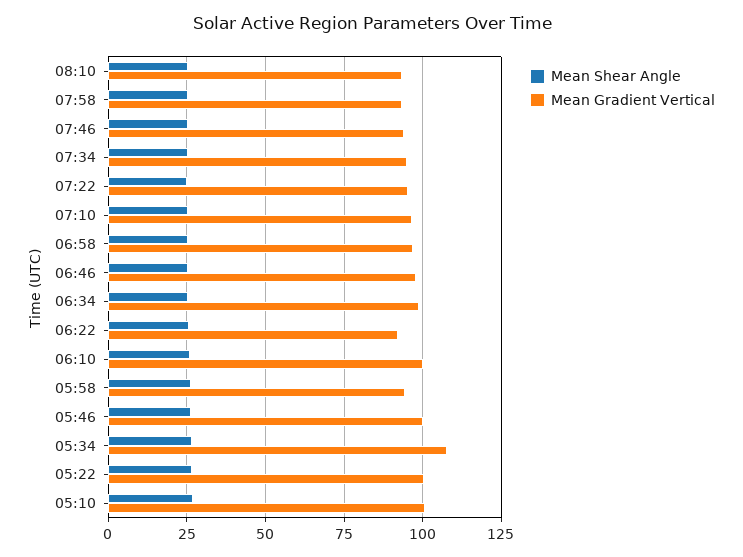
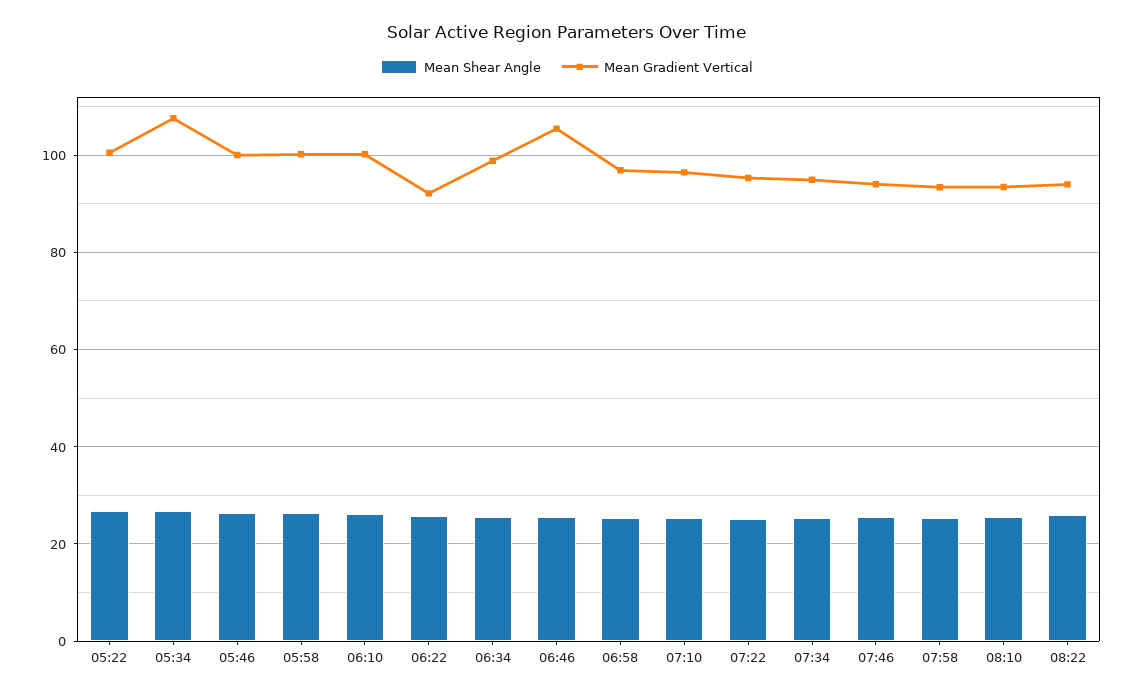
Mean Gradient Vertical, 06:46: 97.5 -> 106
Mean Gradient Vertical, 05:58: 95 -> 100
Mean Shear Angle, 05:10: 27.5 -> none
Mean Gradient Vertical, 05:10: 100 -> none
Mean Shear Angle, 08:22: none -> 26
Mean Gradient Vertical, 08:22: none -> 94

